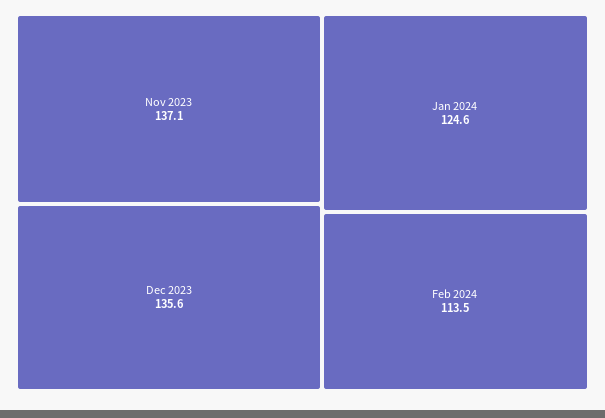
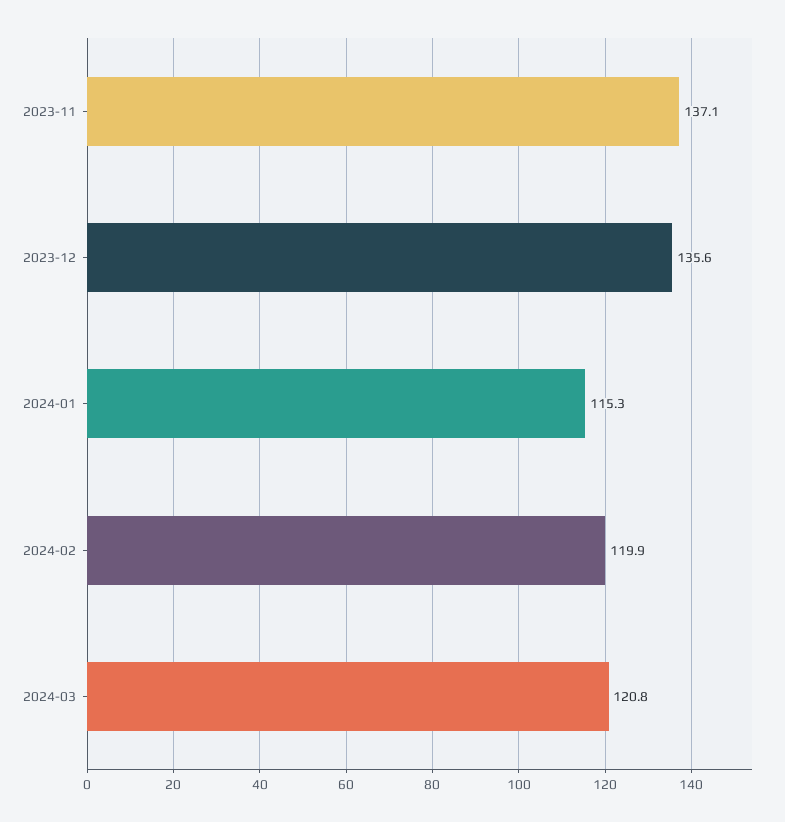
Jan 2024: 124.6 -> 115.3
Feb 2024: 113.5 -> 119.9
2024-03: none -> 120.8

